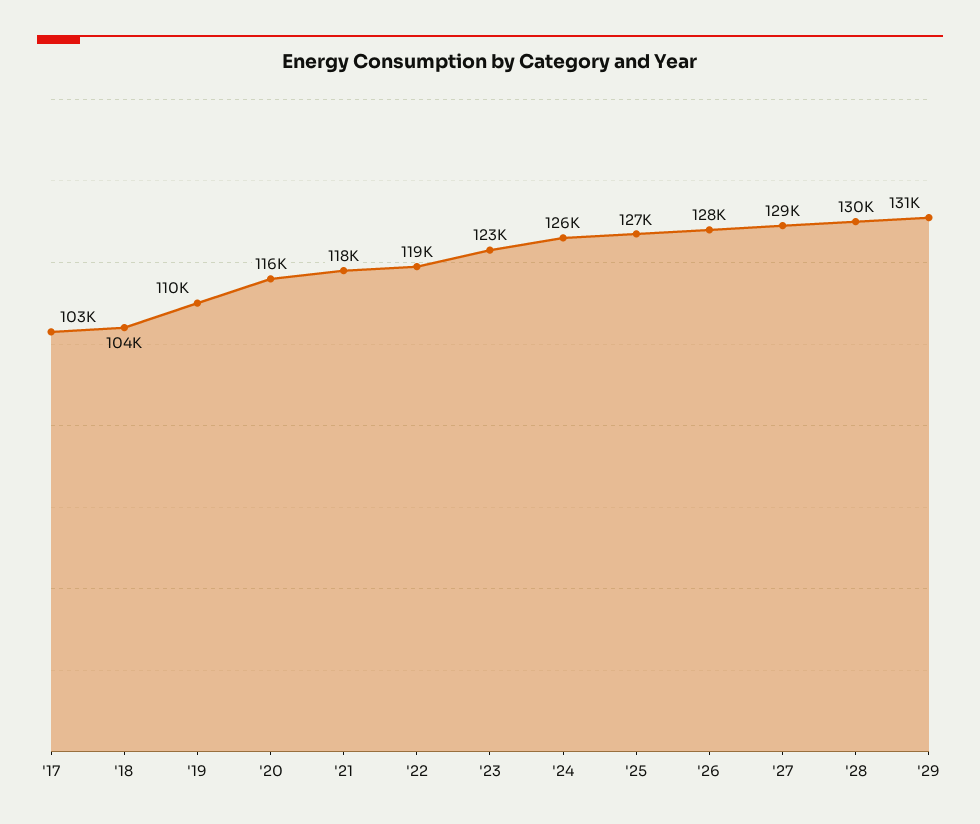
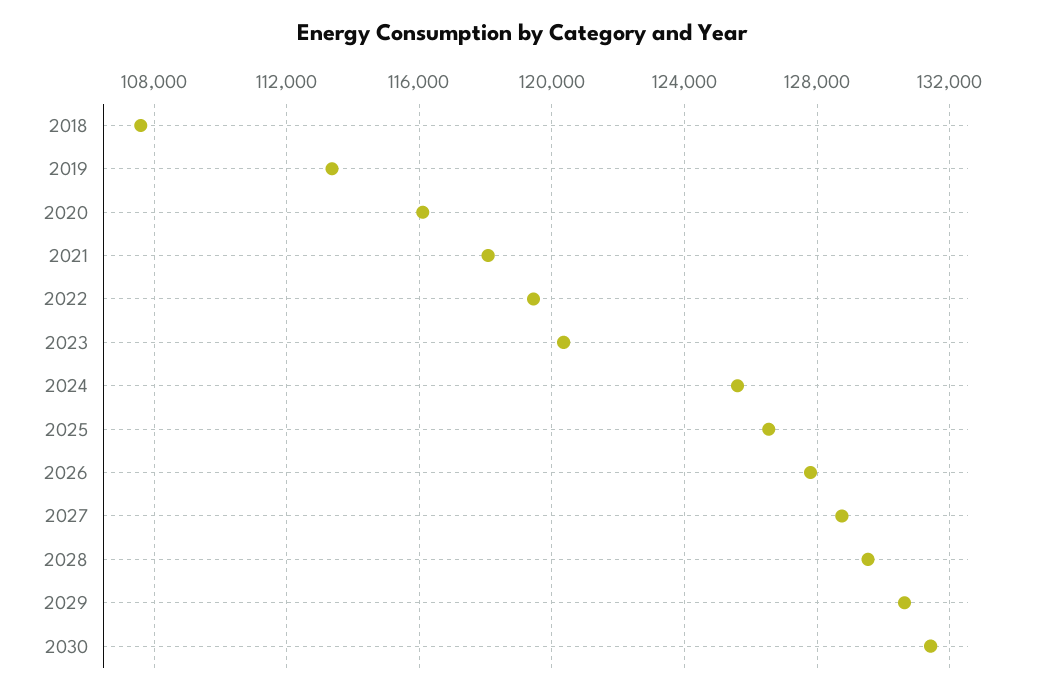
'17: 103000 -> none
'18: 104000 -> 107500
'19: 110000 -> 113500
'23: 123000 -> 120500
2030: none -> 131500

